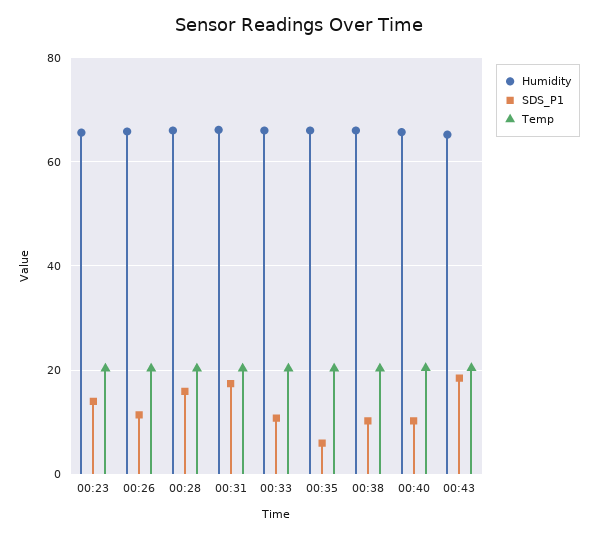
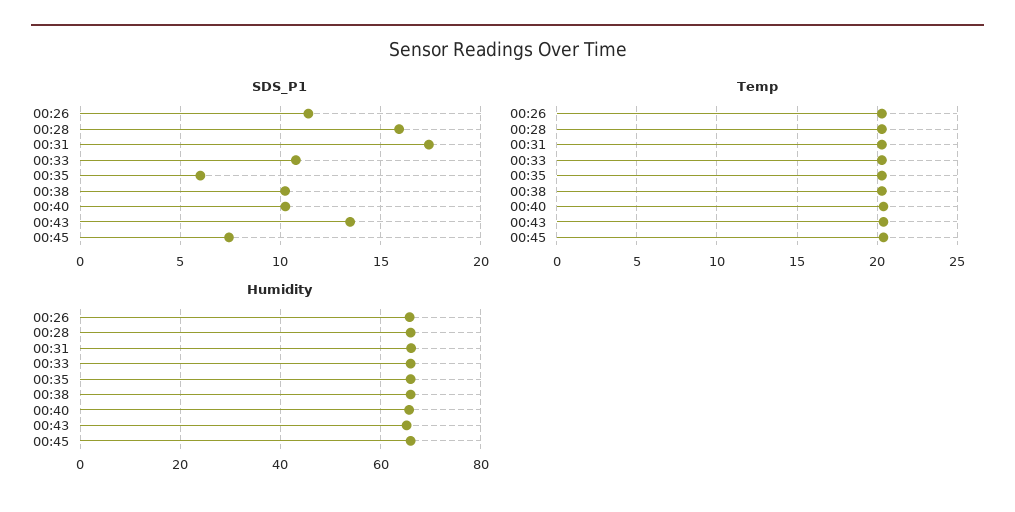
Humidity, 00:23: 66 -> none
SDS_P1, 00:23: 14 -> none
Temp, 00:23: 20 -> none
SDS_P1, 00:43: 18 -> 13.5
SDS_P1, 00:45: none -> 7.5
Temp, 00:45: none -> 20.5
Humidity, 00:45: none -> 66

